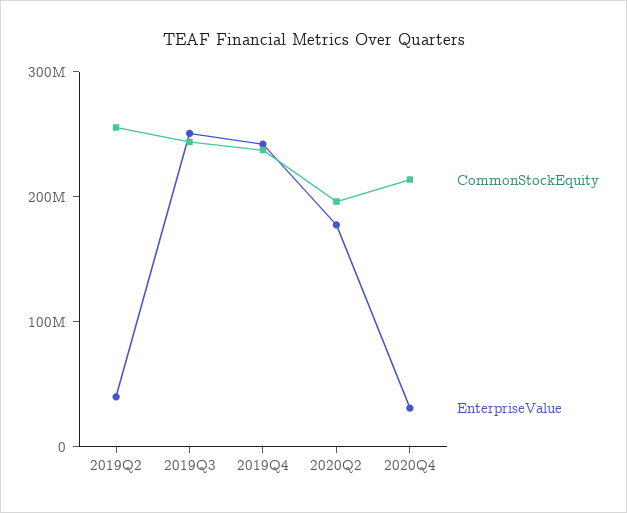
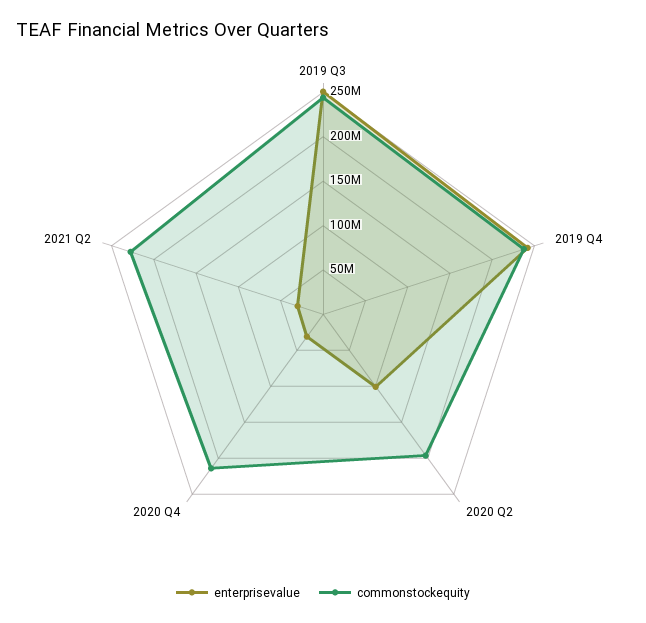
CommonStockEquity, 2019Q2: 260000000 -> none
EnterpriseValue, 2019Q2: 40000000 -> none
EnterpriseValue, 2020Q2: 180000000 -> 100000000
EnterpriseValue, 2021 Q2: none -> 30000000
CommonStockEquity, 2021 Q2: none -> 230000000

